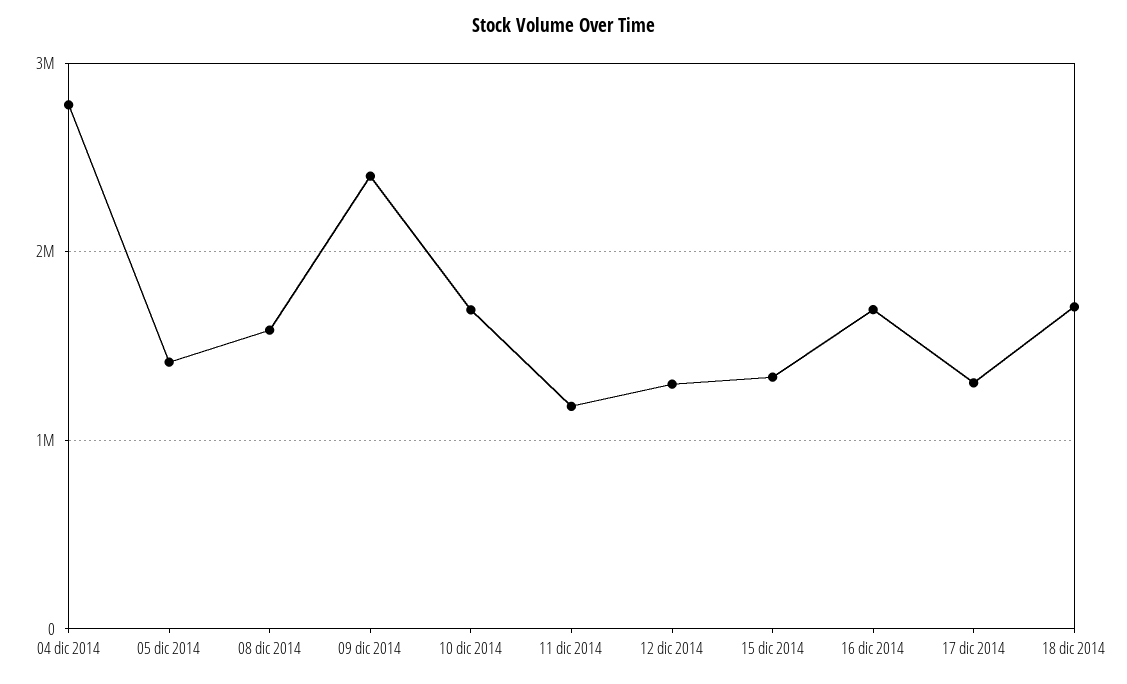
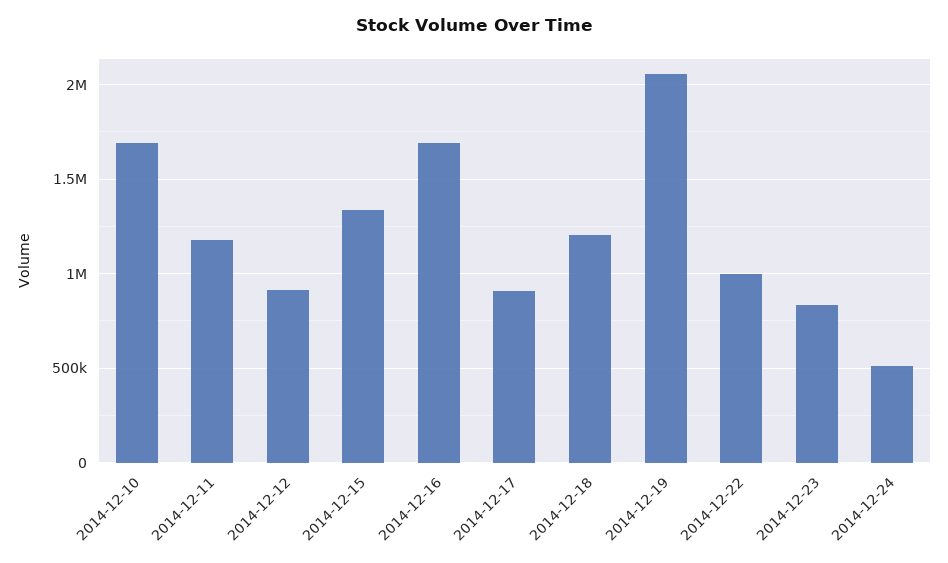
04 dic 2014: 2800000 -> none
05 dic 2014: 1400000 -> none
08 dic 2014: 1600000 -> none
09 dic 2014: 2400000 -> none
12 dic 2014: 1300000 -> 900000
17 dic 2014: 1300000 -> 900000
18 dic 2014: 1700000 -> 1200000
2014-12-19: none -> 2050000
2014-12-22: none -> 1000000
2014-12-23: none -> 850000
2014-12-24: none -> 500000

